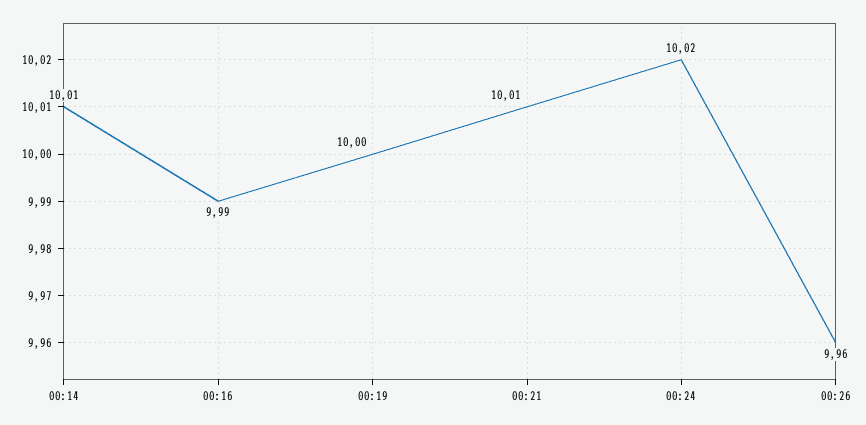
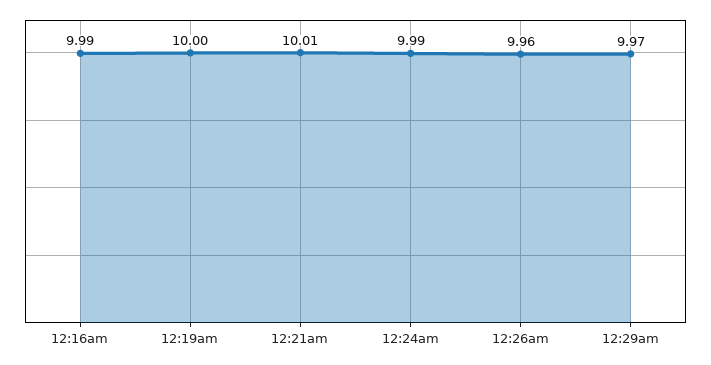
00:14: 10.01 -> none
00:24: 10.02 -> 9.99
12:29am: none -> 9.97

